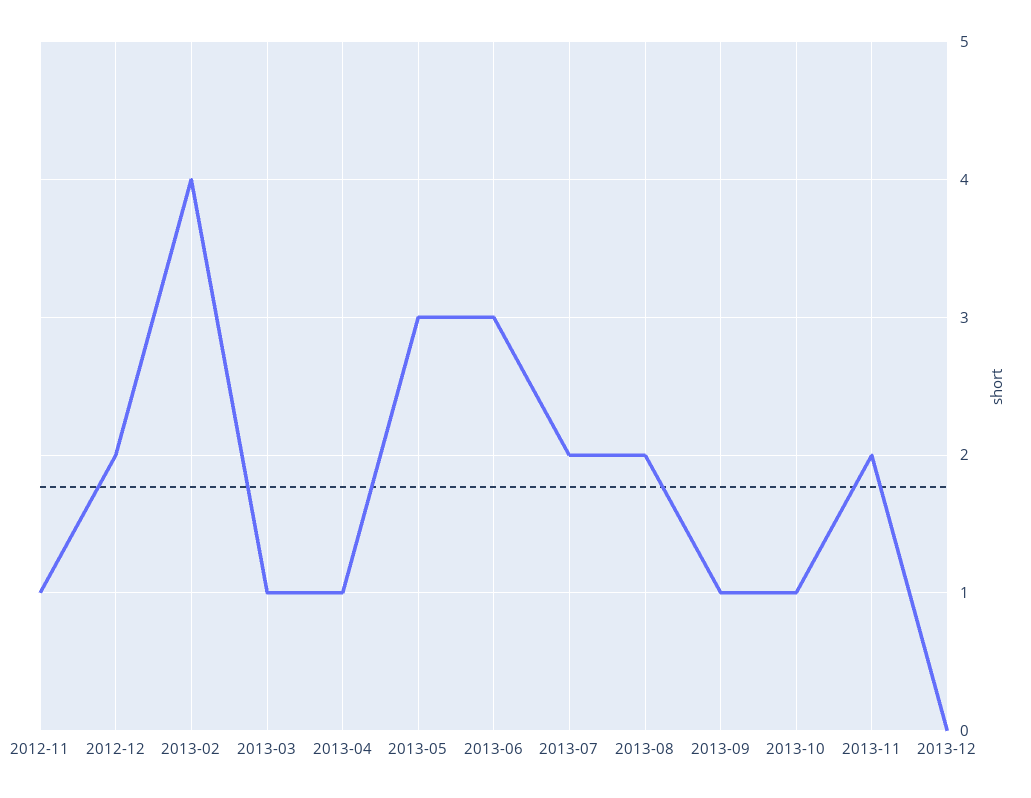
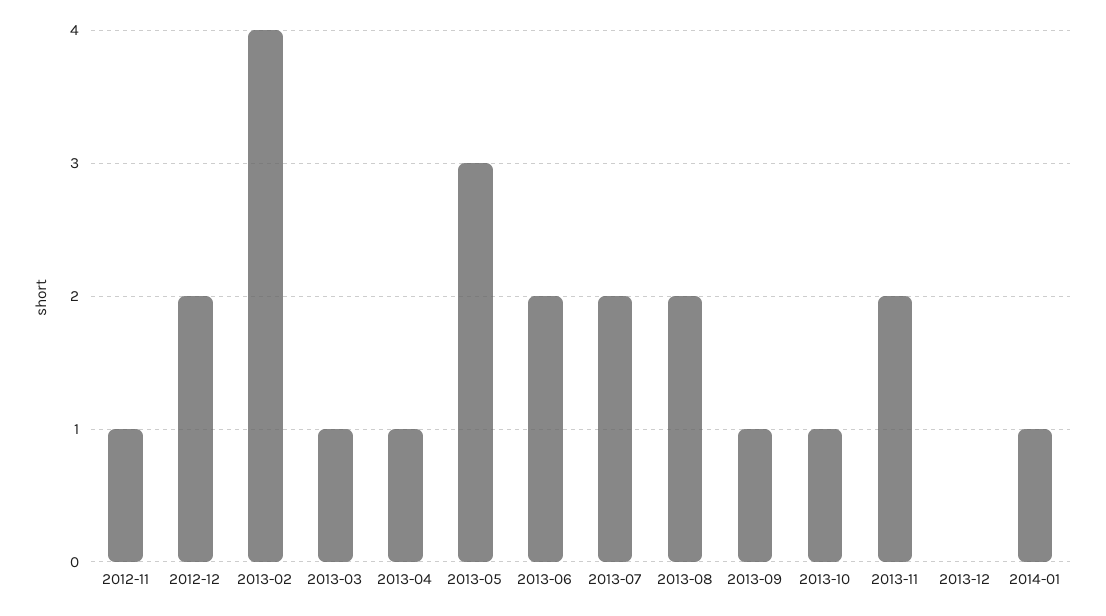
2013-06: 3 -> 2
2014-01: none -> 1

